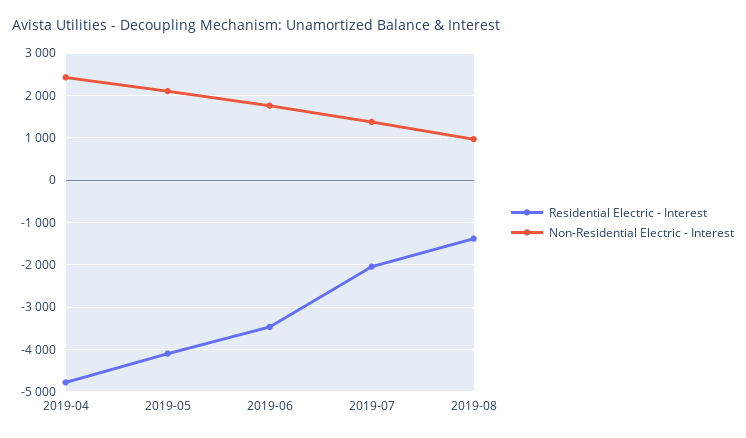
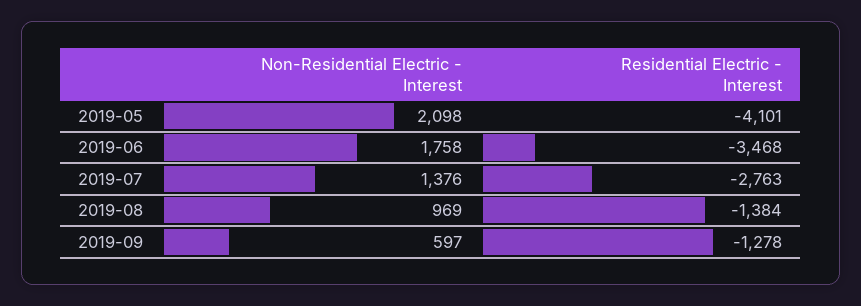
Residential Electric - Interest, 2019-04: -4800 -> none
Non-Residential Electric - Interest, 2019-04: 2400 -> none
Residential Electric - Interest, 2019-07: -2000 -> -2763
Non-Residential Electric - Interest, 2019-09: none -> 597
Residential Electric - Interest, 2019-09: none -> -1278

